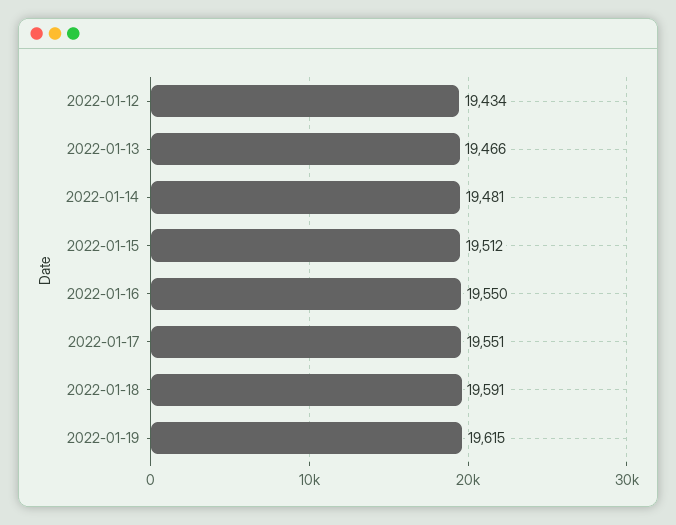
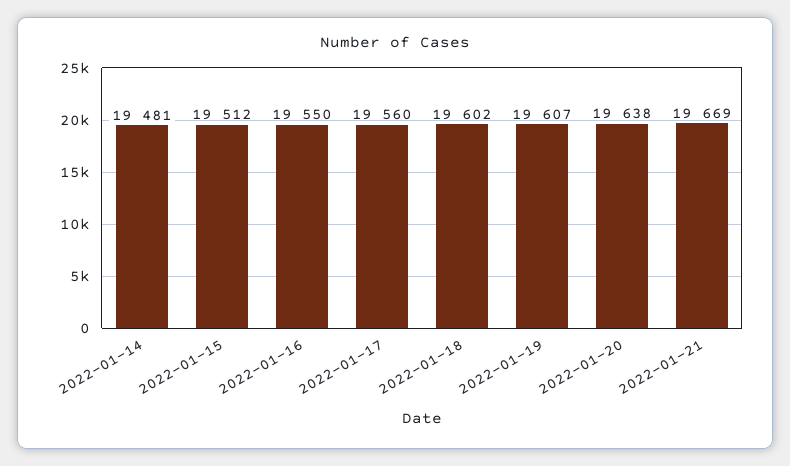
2022-01-12: 19434 -> none
2022-01-13: 19466 -> none
2022-01-17: 19551 -> 19560
2022-01-18: 19591 -> 19602
2022-01-19: 19615 -> 19607
2022-01-20: none -> 19638
2022-01-21: none -> 19669

